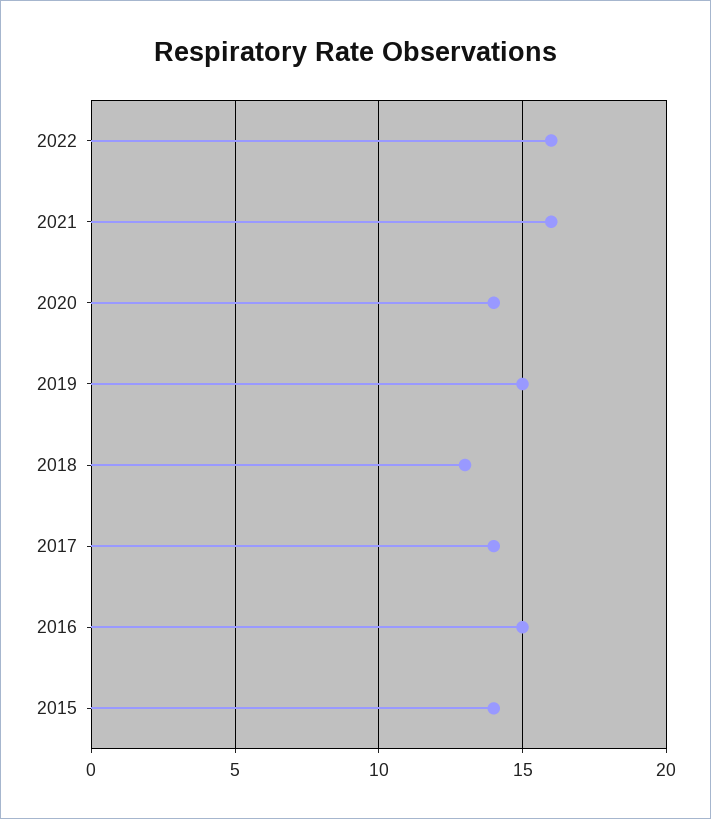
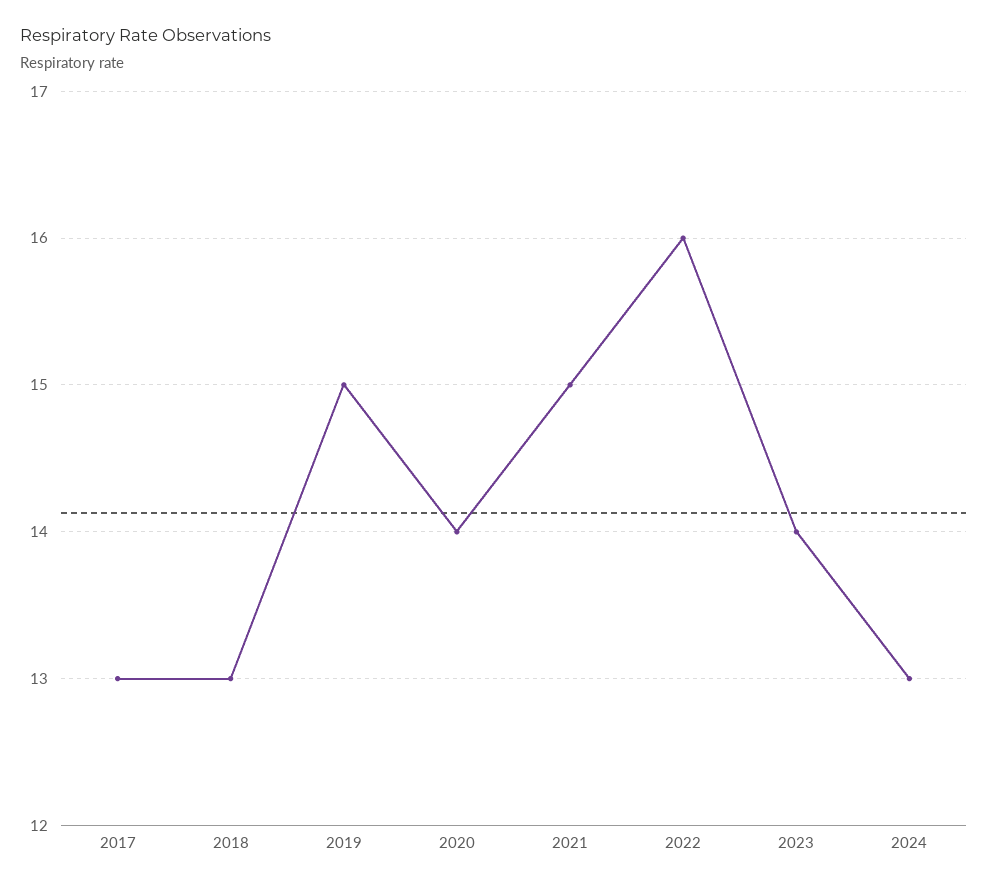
2021: 16 -> 15
2017: 14 -> 13
2016: 15 -> none
2015: 14 -> none
2023: none -> 14
2024: none -> 13

